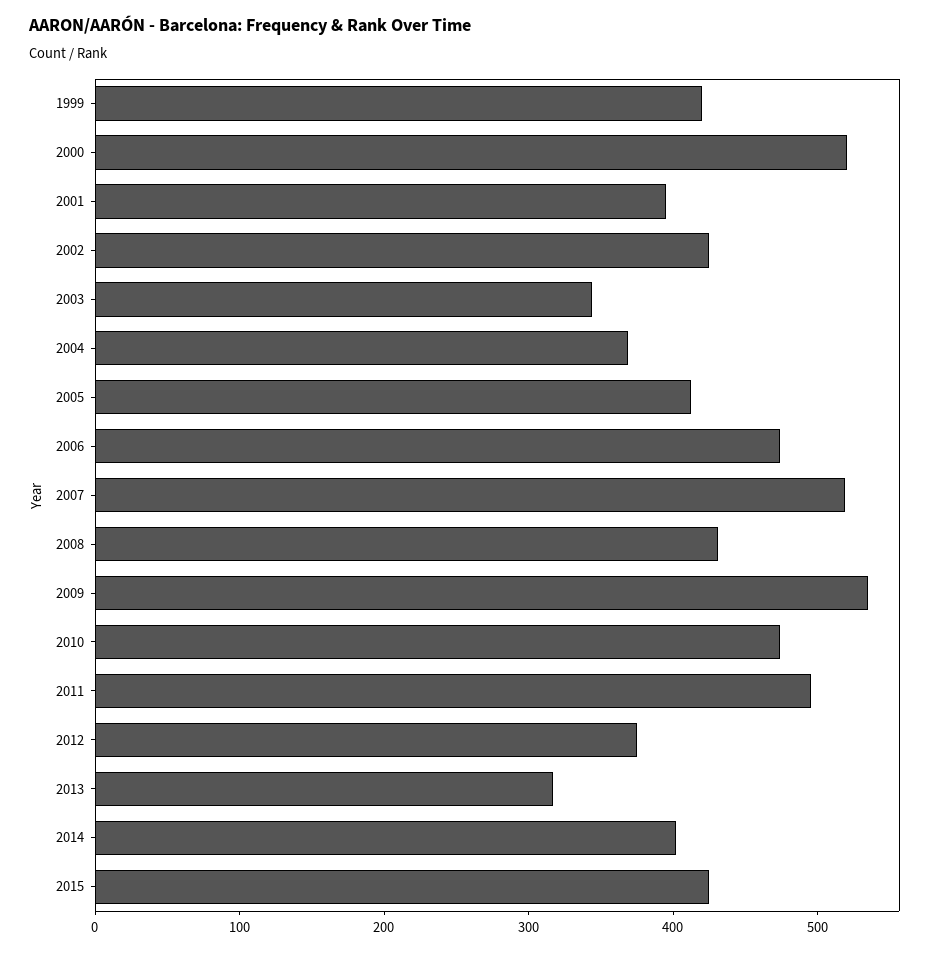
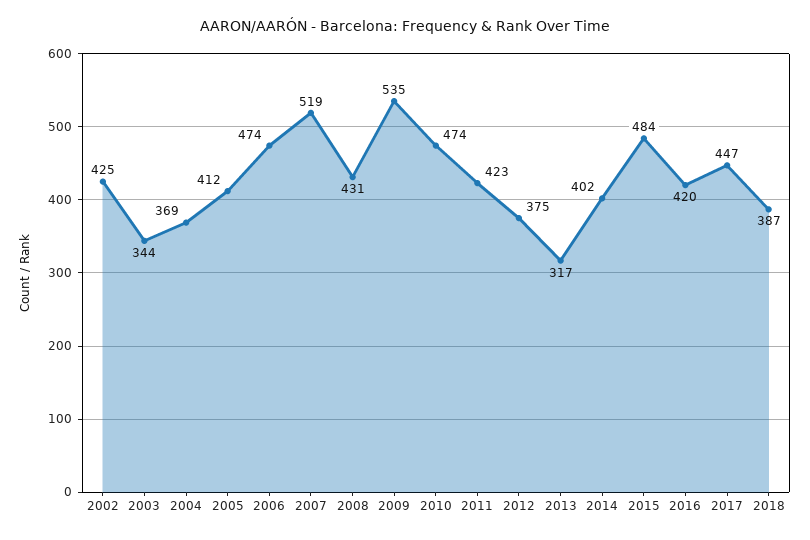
1999: 420 -> none
2000: 520 -> none
2001: 400 -> none
2011: 500 -> 423
2015: 420 -> 484
2016: none -> 420
2017: none -> 447
2018: none -> 387

